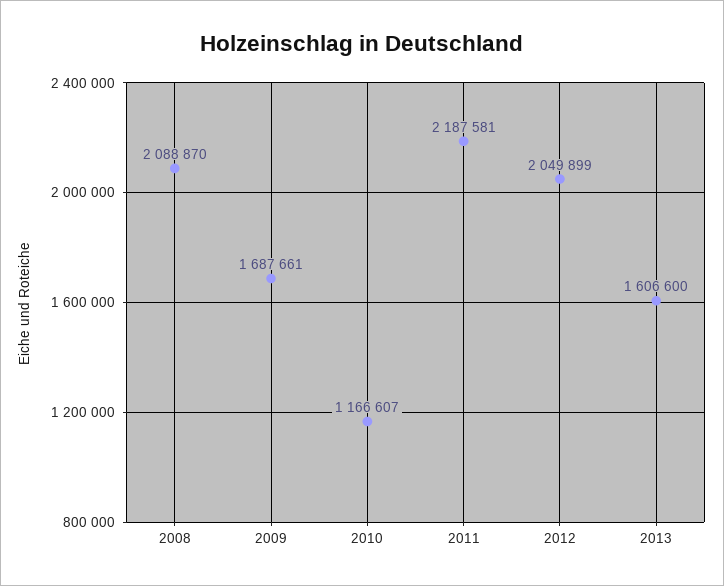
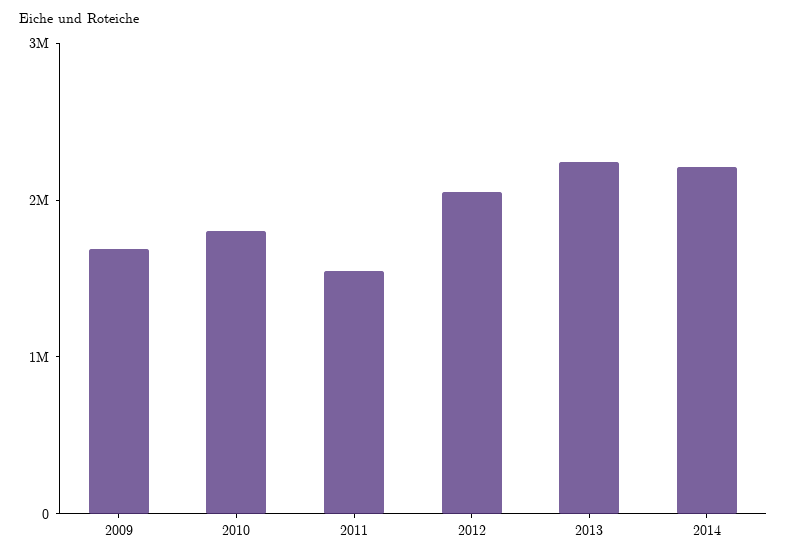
2008: 2088870 -> none
2010: 1166607 -> 1800000
2011: 2187581 -> 1600000
2013: 1606600 -> 2200000
2014: none -> 2200000

